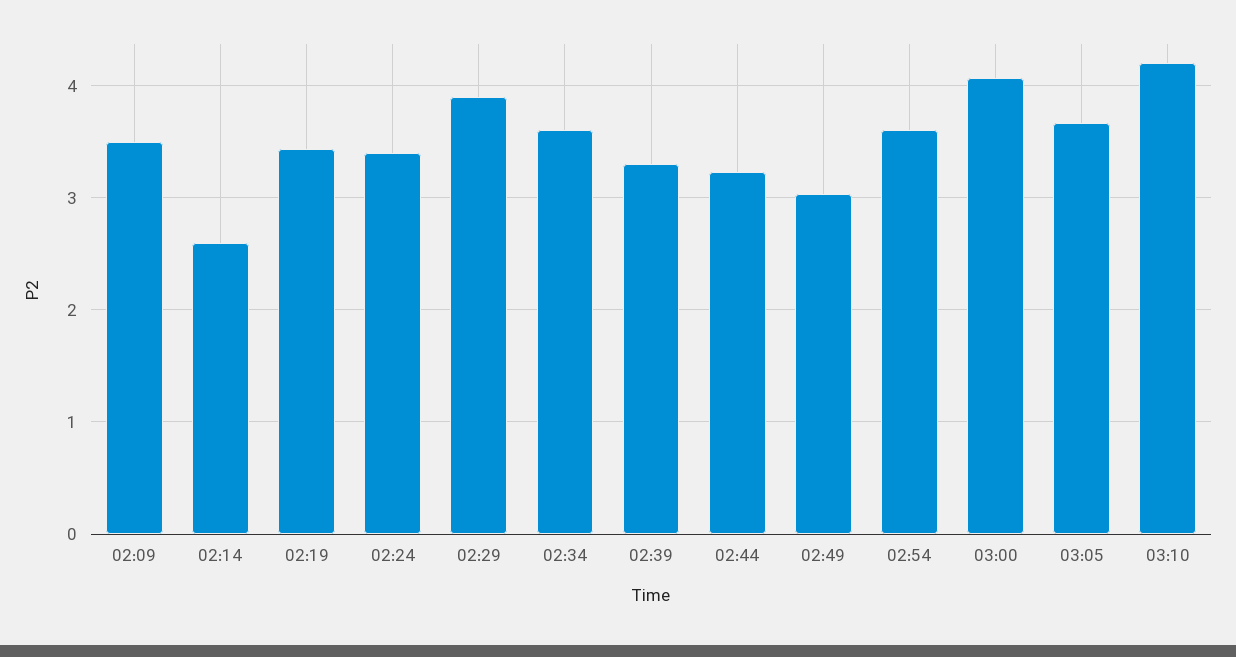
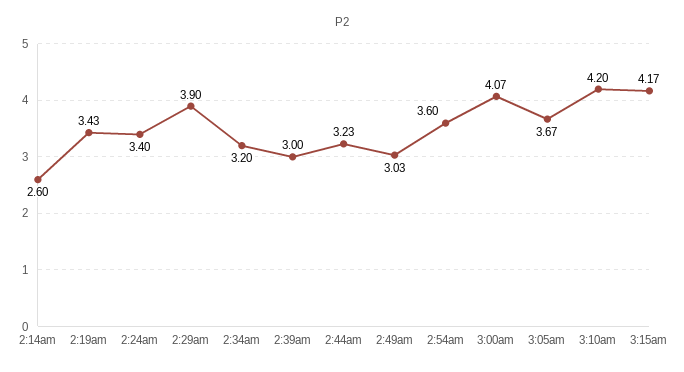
02:09: 3.5 -> none
02:34: 3.6 -> 3.2
02:39: 3.3 -> 3
3:15am: none -> 4.17

